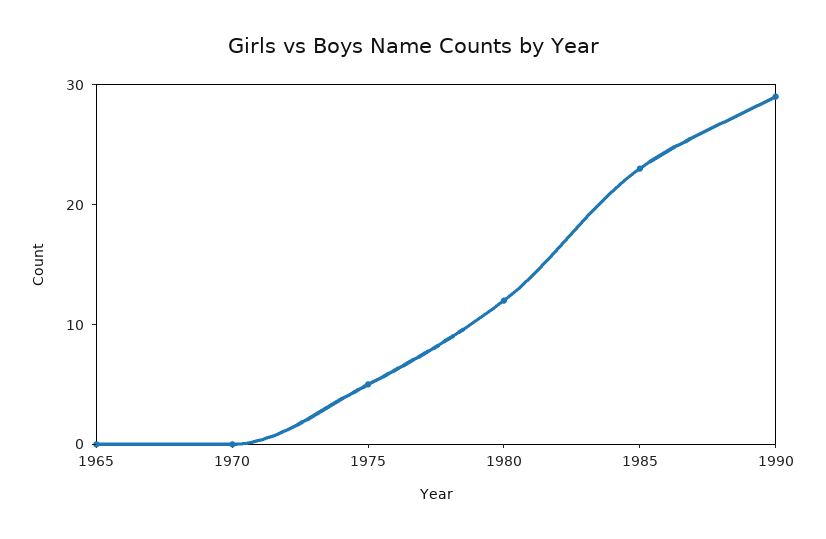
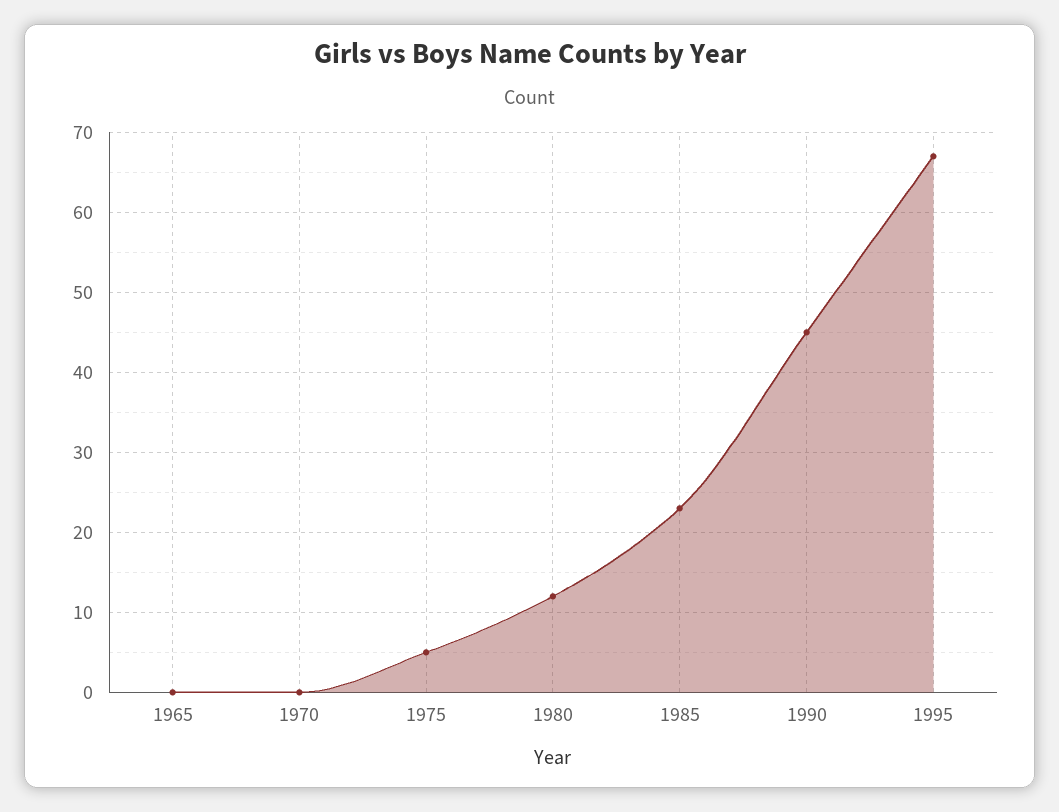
1990: 29 -> 45
1995: none -> 67

